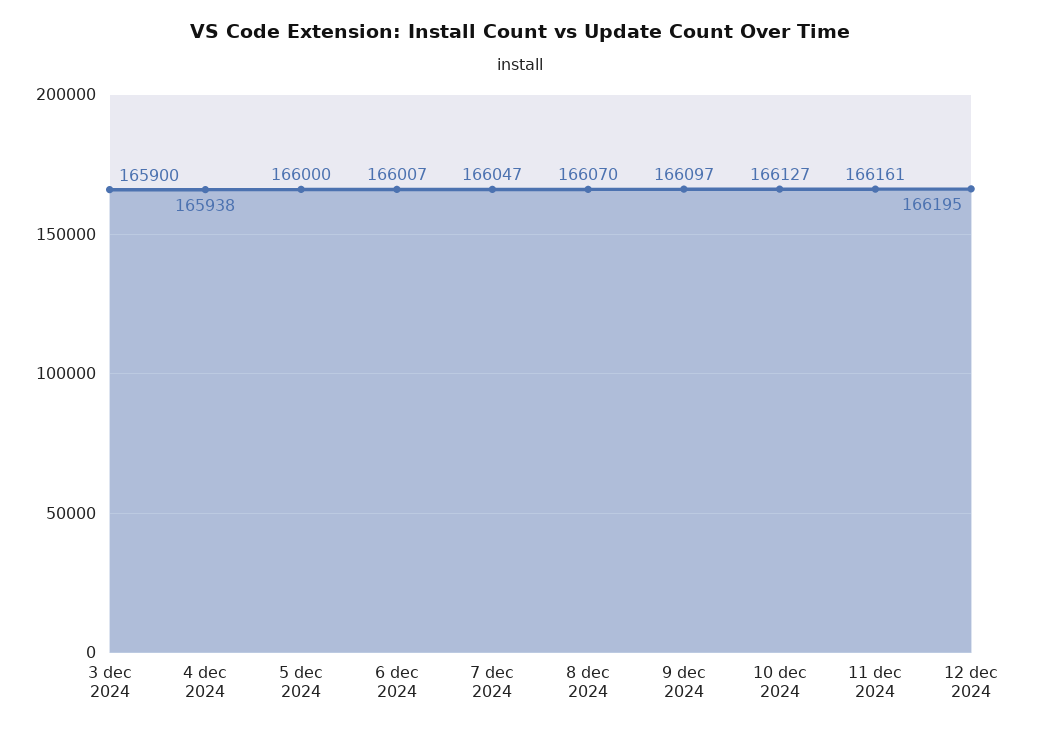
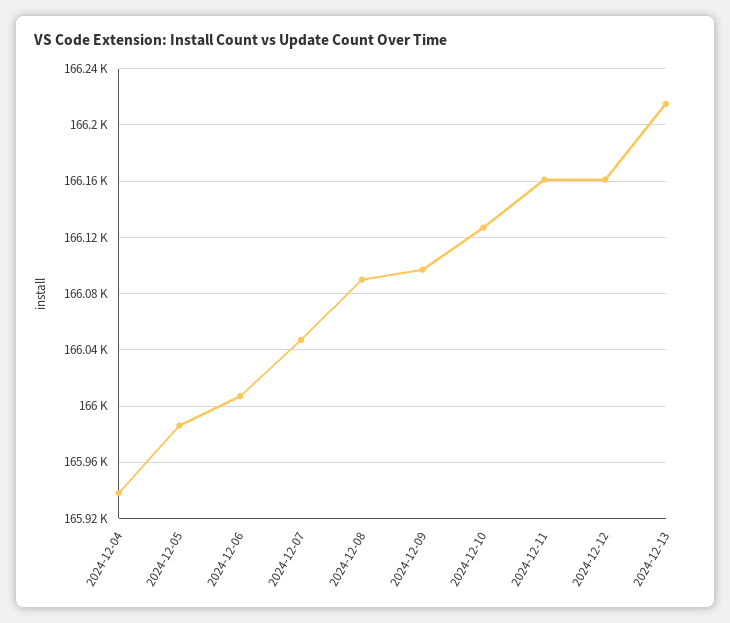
3 dec 2024: 165900 -> none
5 dec 2024: 166000 -> 165985
8 dec 2024: 166070 -> 166090
12 dec 2024: 166195 -> 166160
2024-12-13: none -> 166215

